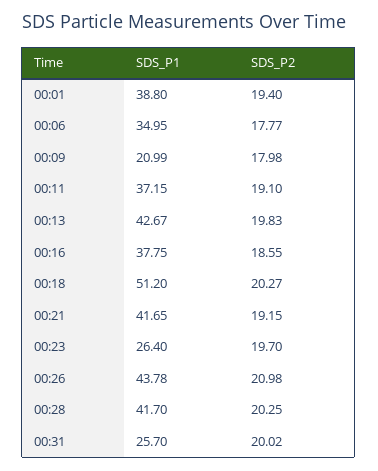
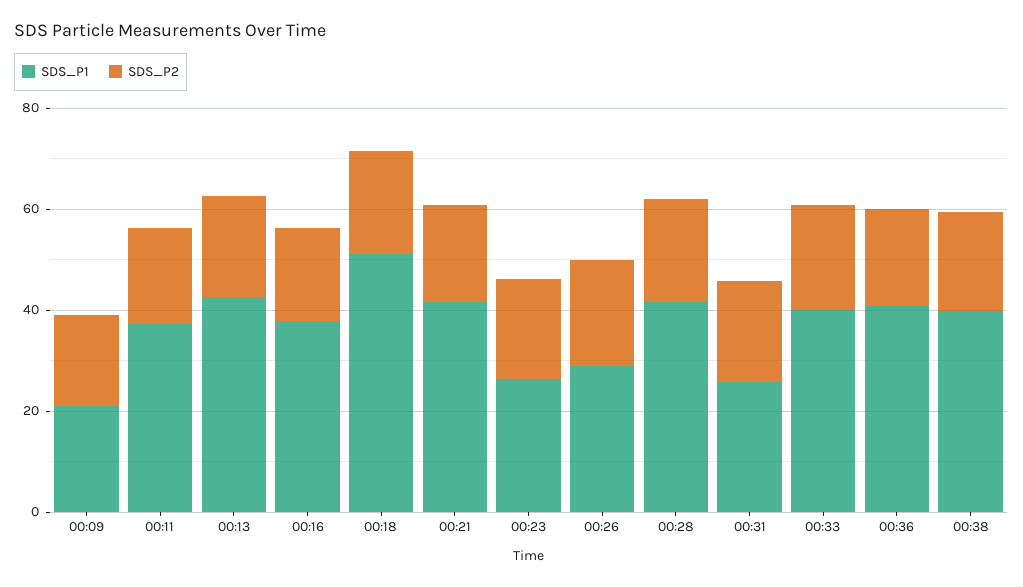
SDS_P1, 00:01: 38.8 -> none
SDS_P2, 00:01: 19.4 -> none
SDS_P1, 00:06: 34.95 -> none
SDS_P2, 00:06: 17.77 -> none
SDS_P1, 00:26: 43.78 -> 30
SDS_P1, 00:33: none -> 40
SDS_P2, 00:33: none -> 20
SDS_P1, 00:36: none -> 40
SDS_P2, 00:36: none -> 20
SDS_P1, 00:38: none -> 40
SDS_P2, 00:38: none -> 20

